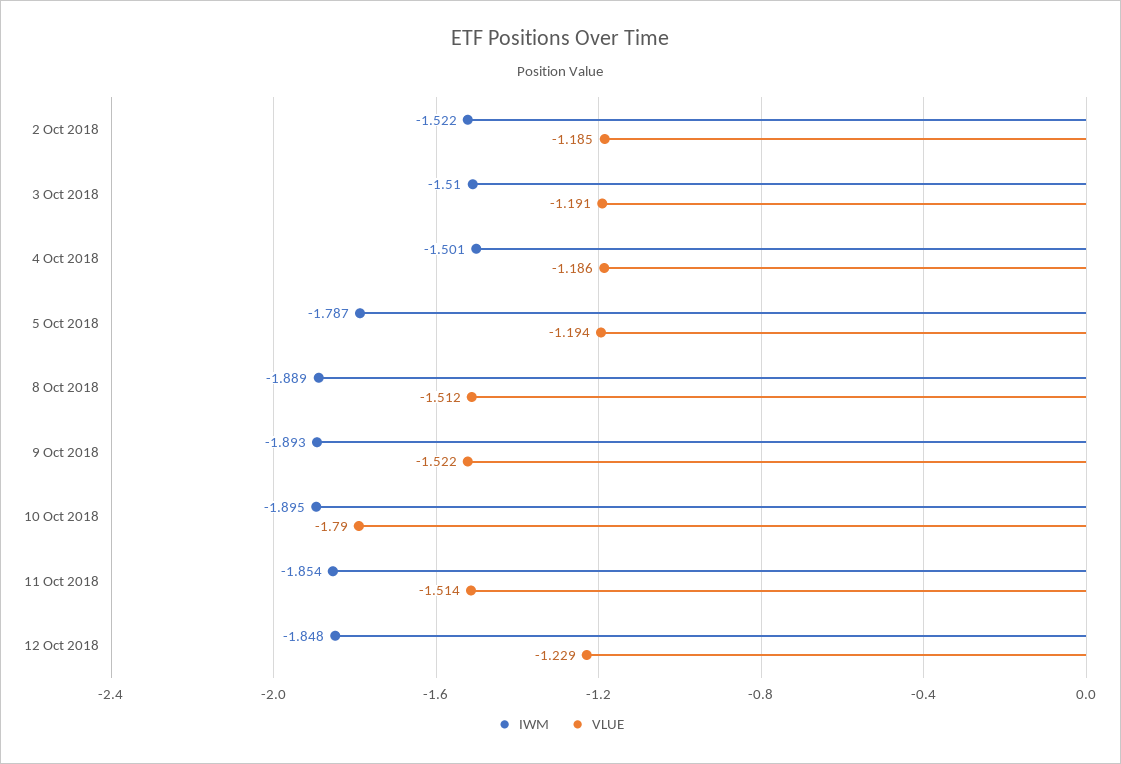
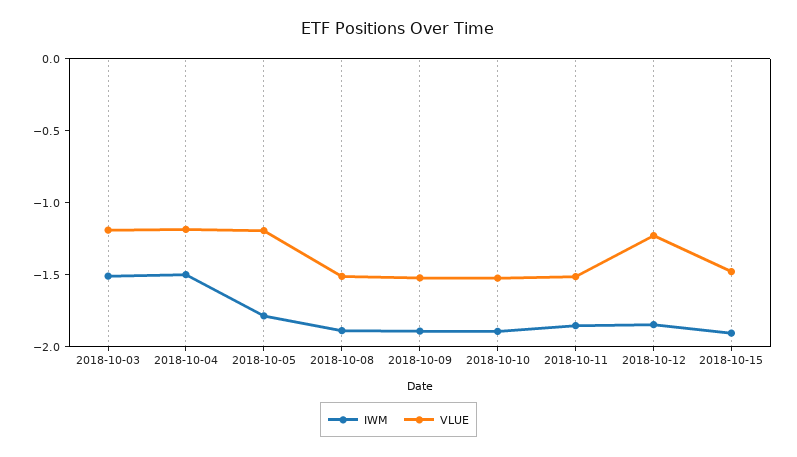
IWM, 2 Oct 2018: -1.522 -> none
VLUE, 2 Oct 2018: -1.185 -> none
VLUE, 10 Oct 2018: -1.79 -> -1.5
IWM, 2018-10-15: none -> -1.9
VLUE, 2018-10-15: none -> -1.5

